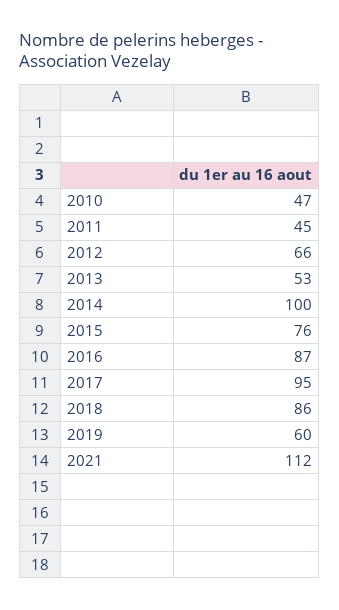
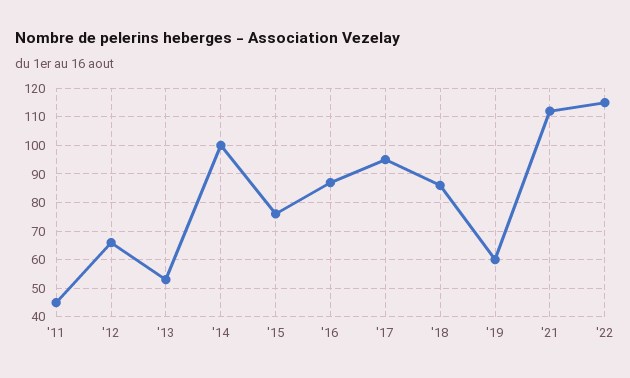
2010: 47 -> none
'22: none -> 115

